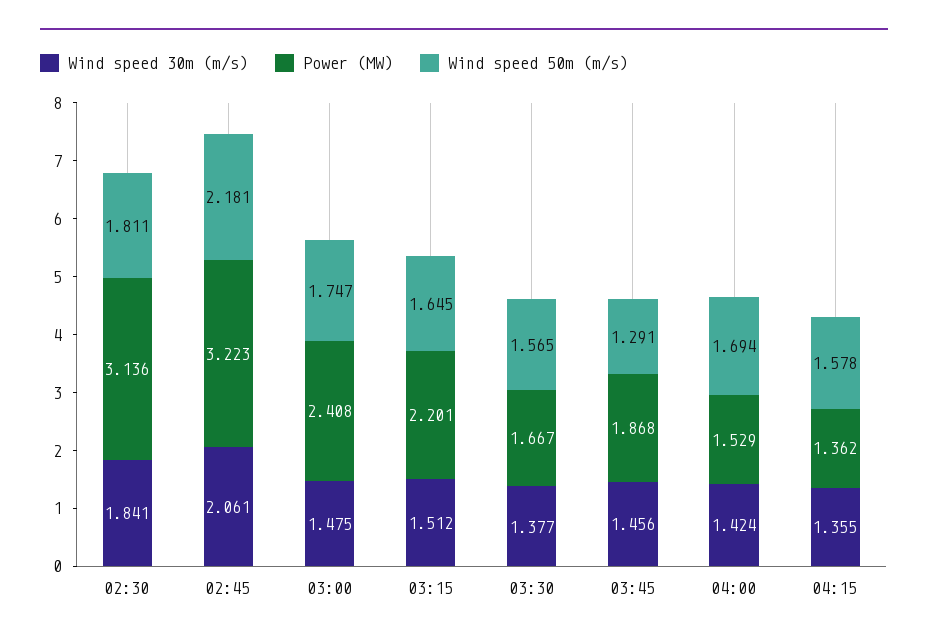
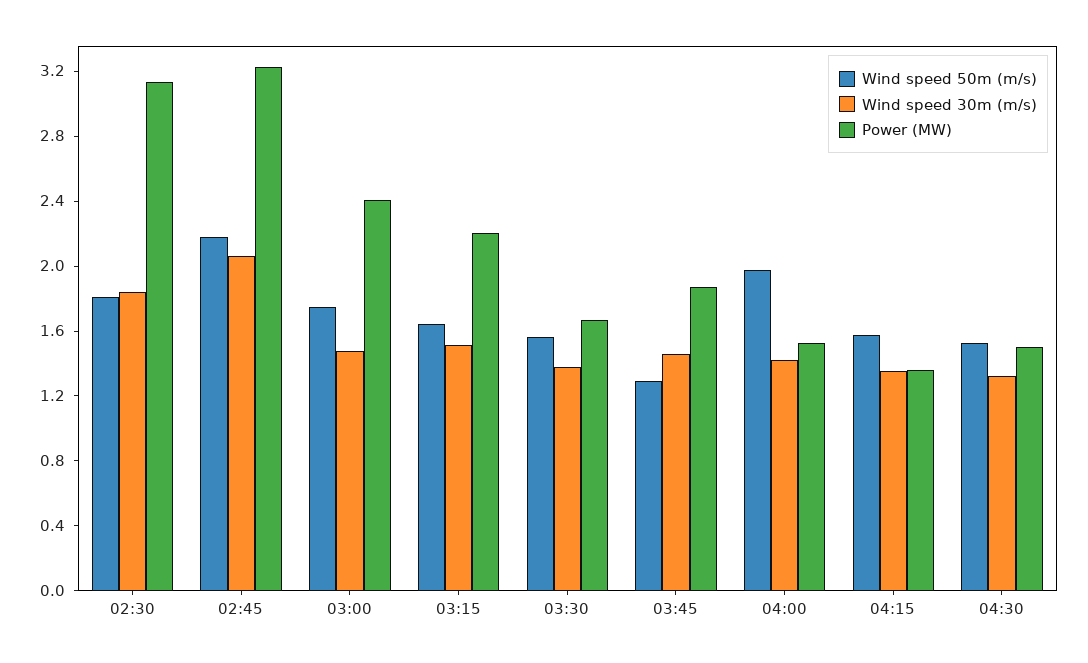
Wind speed 50m (m/s), 04:00: 1.694 -> 2
Wind speed 50m (m/s), 04:30: none -> 1.5
Wind speed 30m (m/s), 04:30: none -> 1.3
Power (MW), 04:30: none -> 1.5

